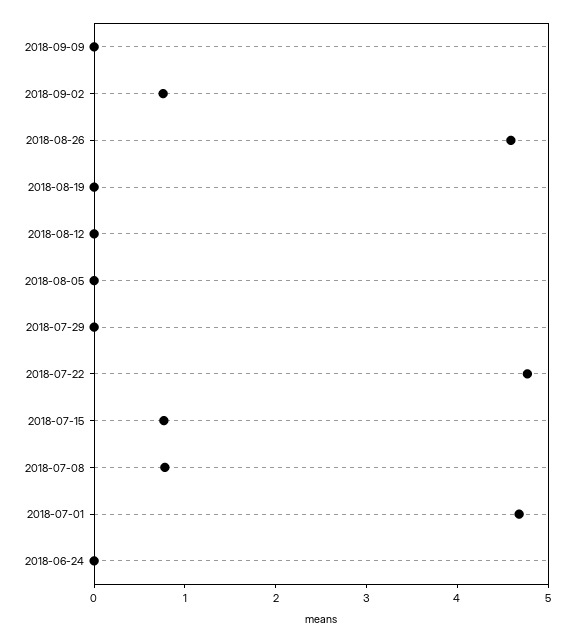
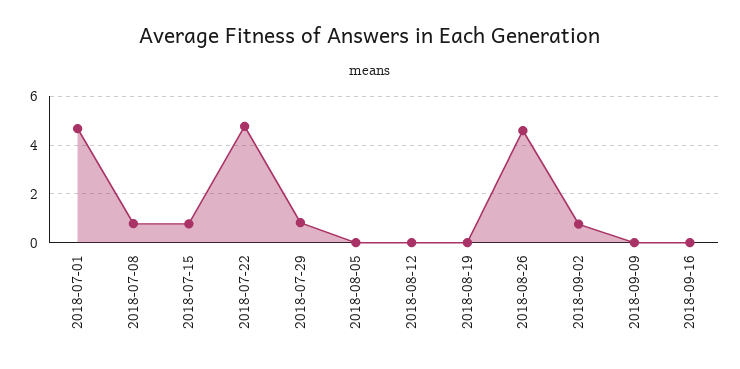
2018-07-29: 0 -> 0.75
2018-06-24: 0 -> none
2018-09-16: none -> 0

